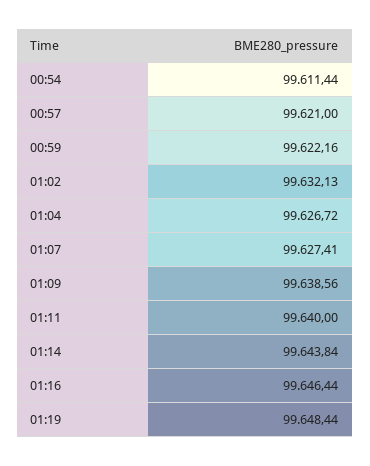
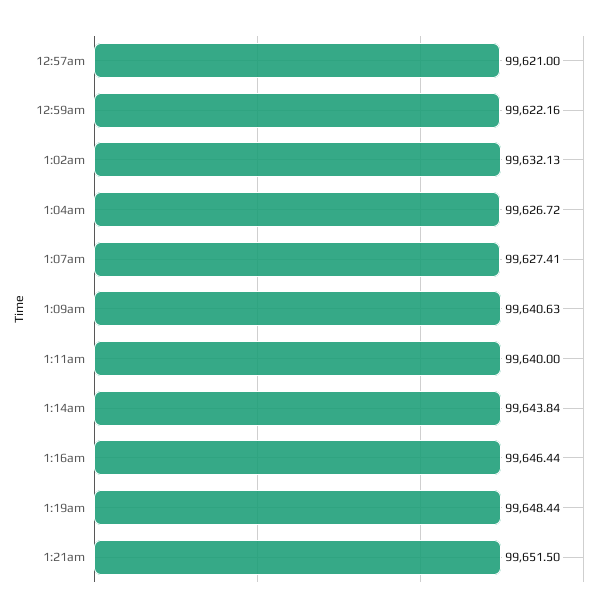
00:54: 99611.44 -> none
01:09: 99638.56 -> 99640.63
1:21am: none -> 99651.5

